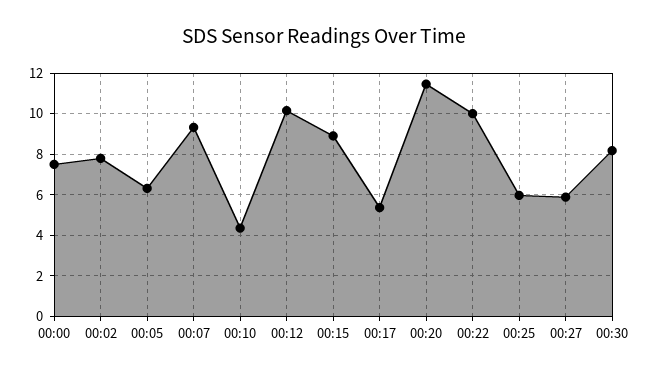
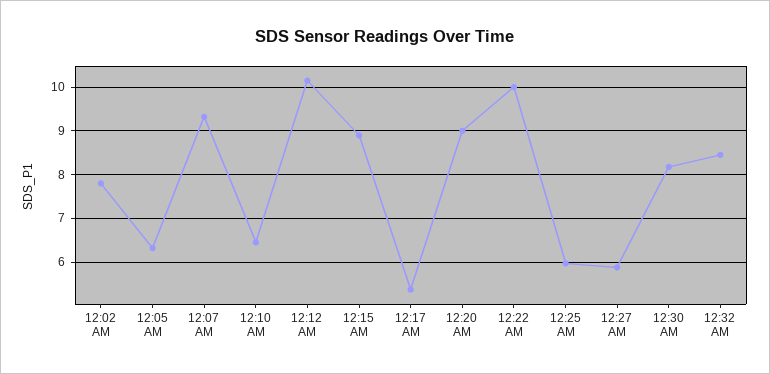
00:00: 7.5 -> none
00:10: 4.5 -> 6.4
00:20: 11.5 -> 9
12:32 AM: none -> 8.4

